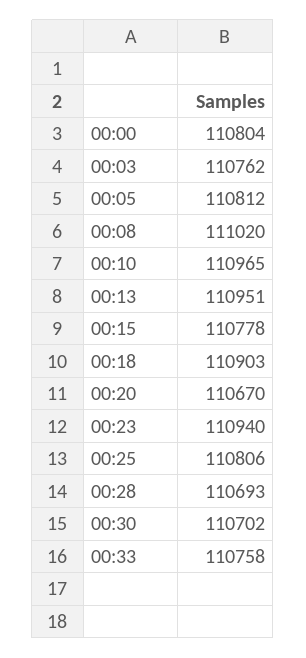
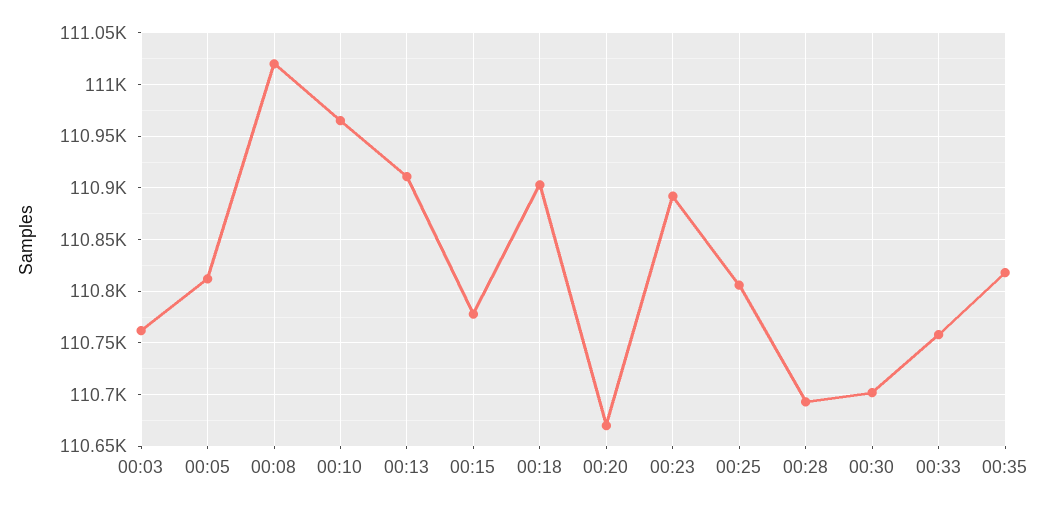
00:00: 110804 -> none
00:13: 110951 -> 110910
00:23: 110940 -> 110890
00:35: none -> 110820

